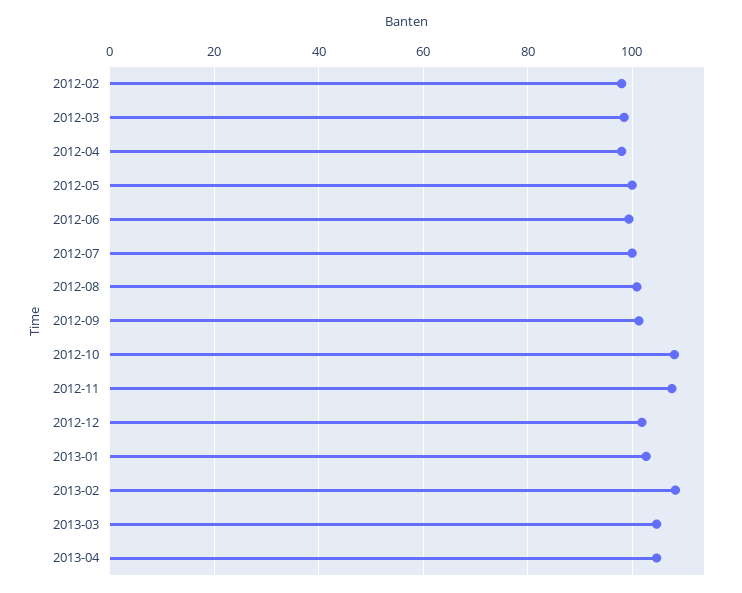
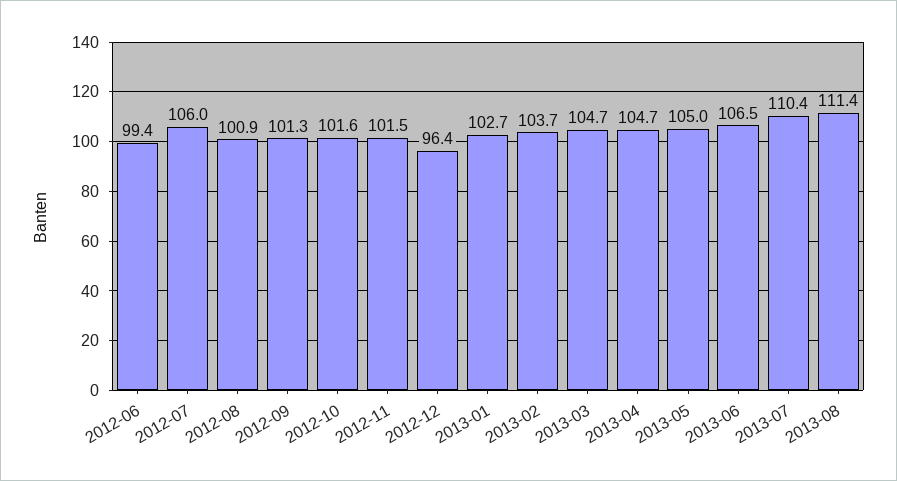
2012-02: 98 -> none
2012-03: 98 -> none
2012-04: 98 -> none
2012-05: 100 -> none
2012-07: 100 -> 106
2012-10: 108 -> 101.6
2012-11: 108 -> 101.5
2012-12: 102 -> 96.4
2013-02: 108 -> 103.7
2013-05: none -> 105
2013-06: none -> 106.5
2013-07: none -> 110.4
2013-08: none -> 111.4

